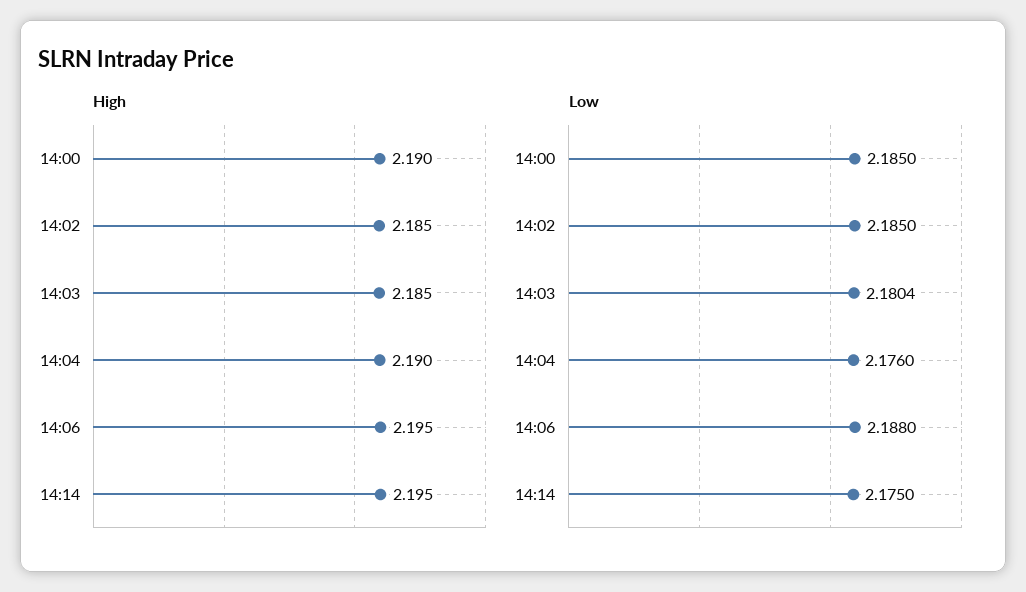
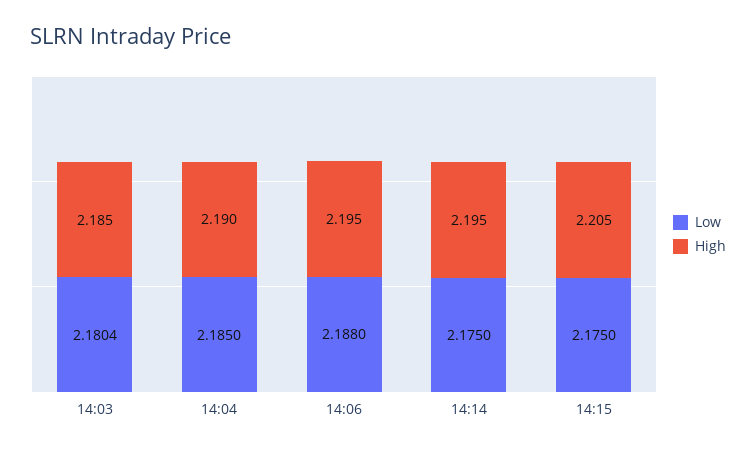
High, 14:00: 2.19 -> none
High, 14:02: 2.185 -> none
Low, 14:00: 2.185 -> none
Low, 14:02: 2.185 -> none
Low, 14:04: 2.176 -> 2.185
Low, 14:15: none -> 2.175
High, 14:15: none -> 2.205

